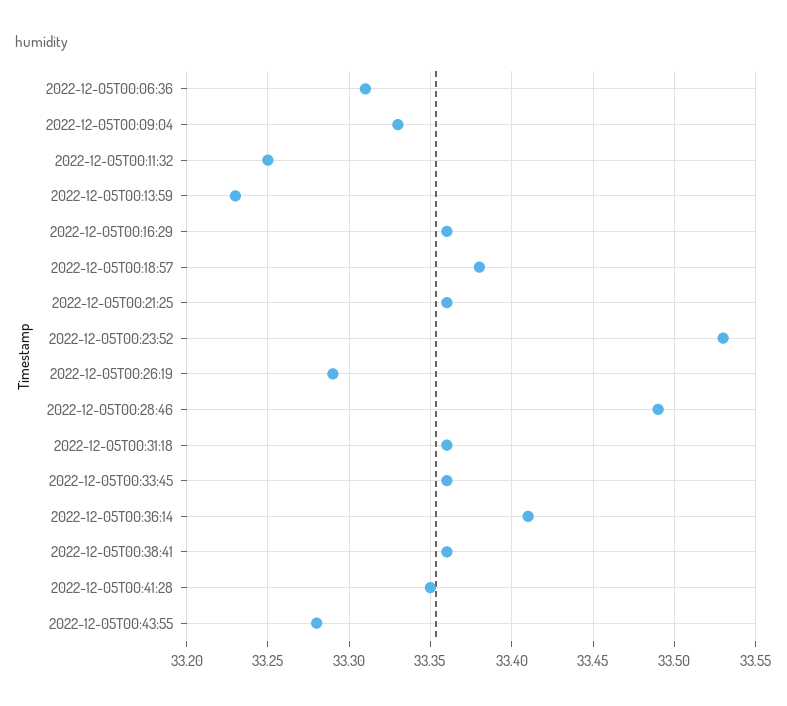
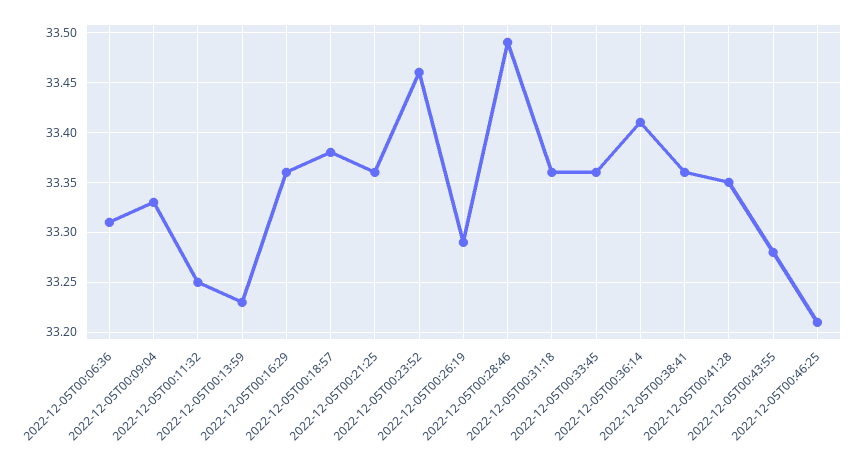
2022-12-05T00:23:52: 33.53 -> 33.46
2022-12-05T00:46:25: none -> 33.21

